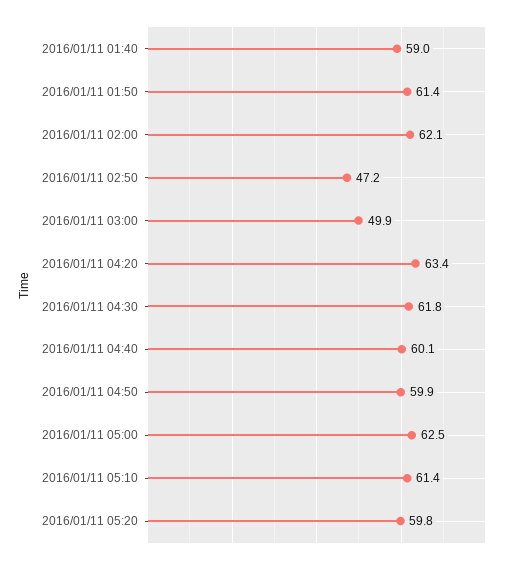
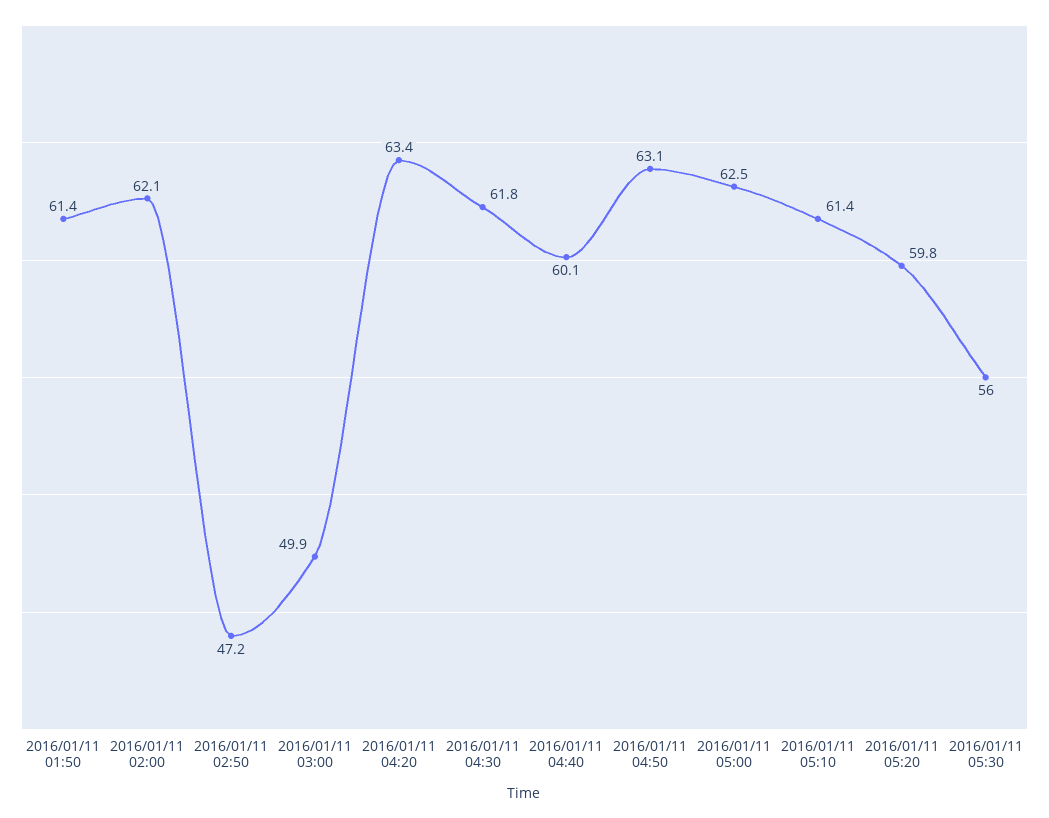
2016/01/11 01:40: 59 -> none
2016/01/11 04:50: 59.9 -> 63.1
2016/01/11 05:30: none -> 56

